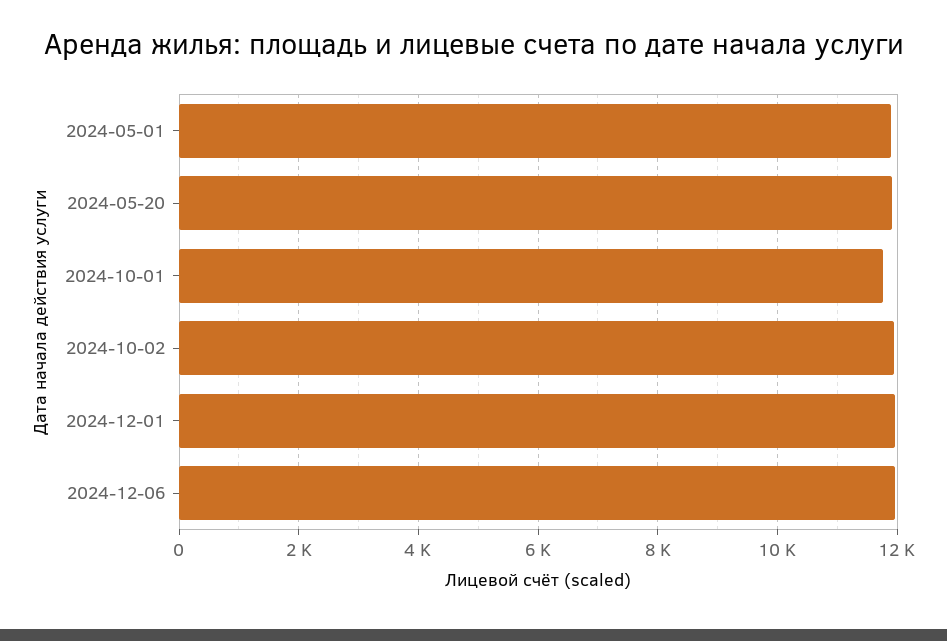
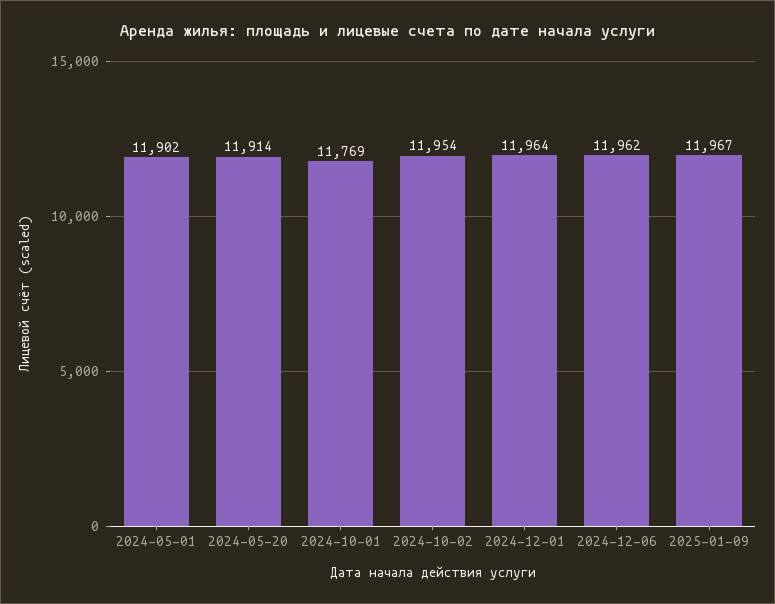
2025-01-09: none -> 11967

